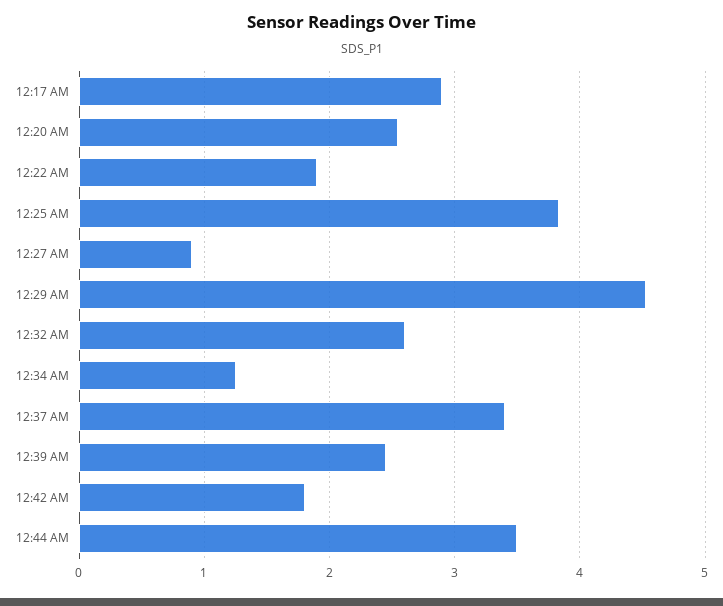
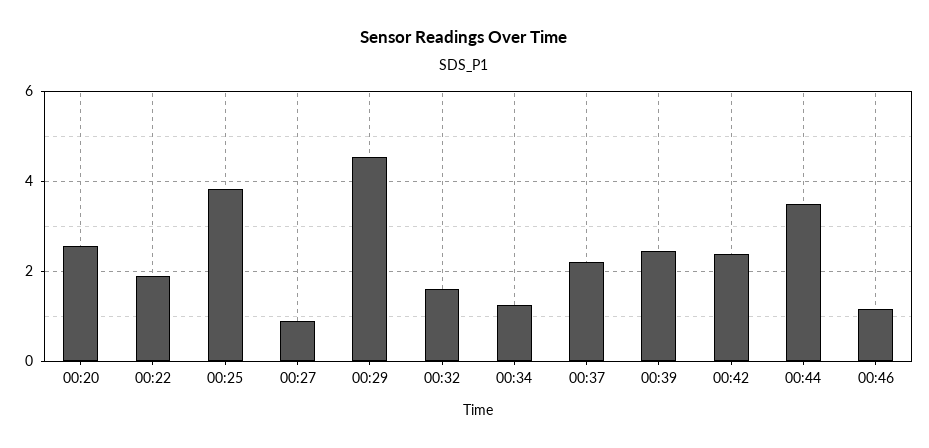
12:17 AM: 2.9 -> none
12:32 AM: 2.6 -> 1.6
12:37 AM: 3.4 -> 2.2
12:42 AM: 1.8 -> 2.4
00:46: none -> 1.2

